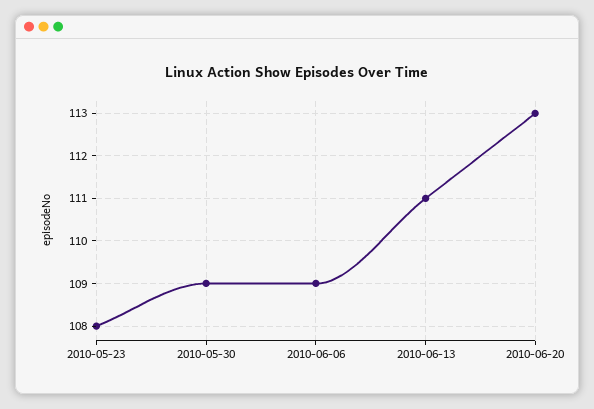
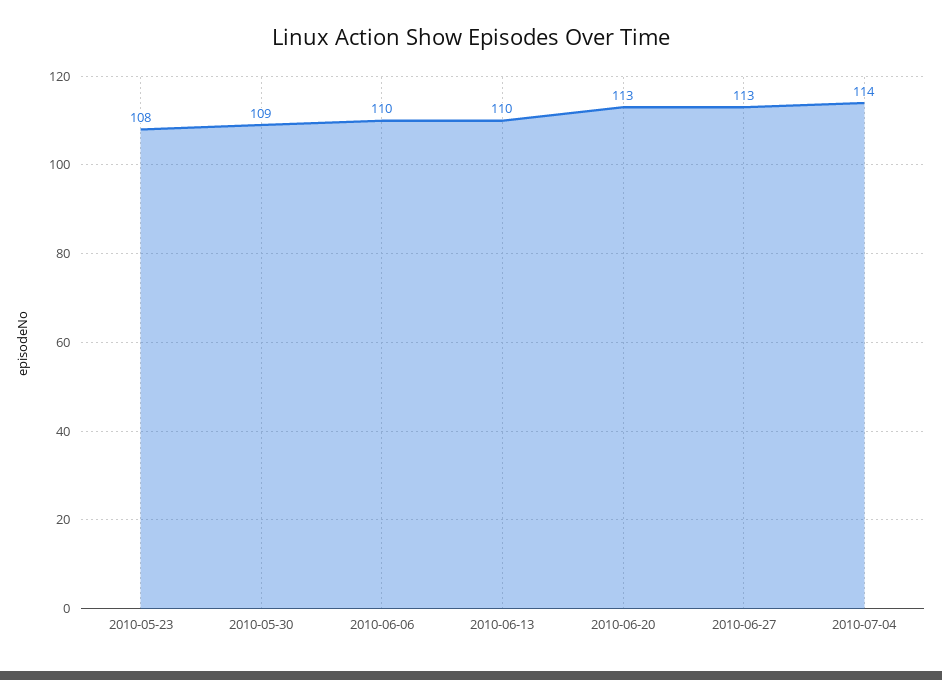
2010-06-06: 109 -> 110
2010-06-13: 111 -> 110
2010-06-27: none -> 113
2010-07-04: none -> 114

